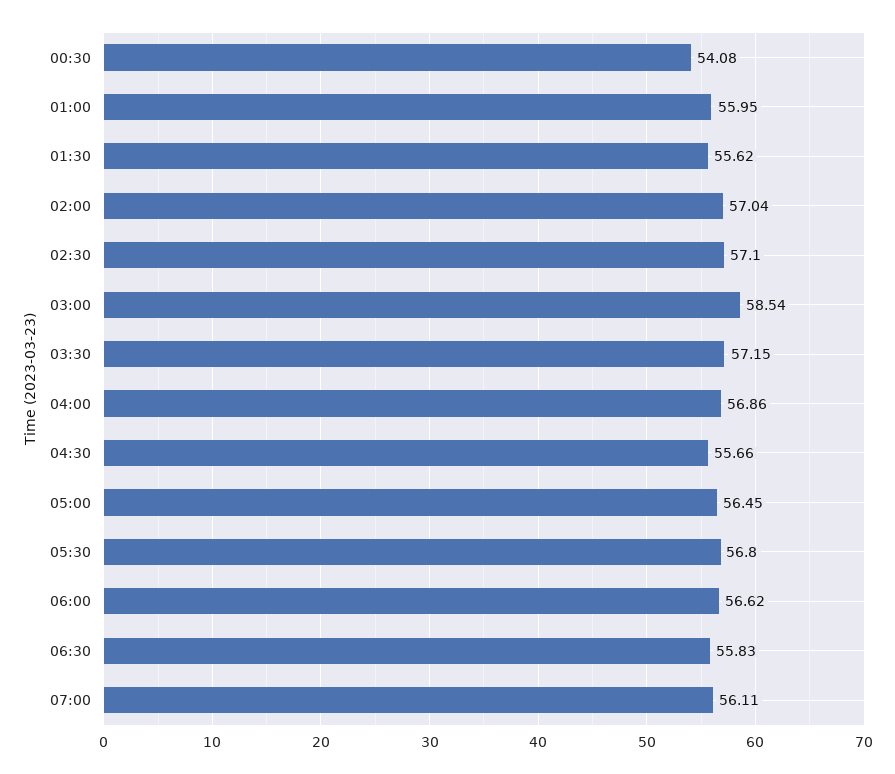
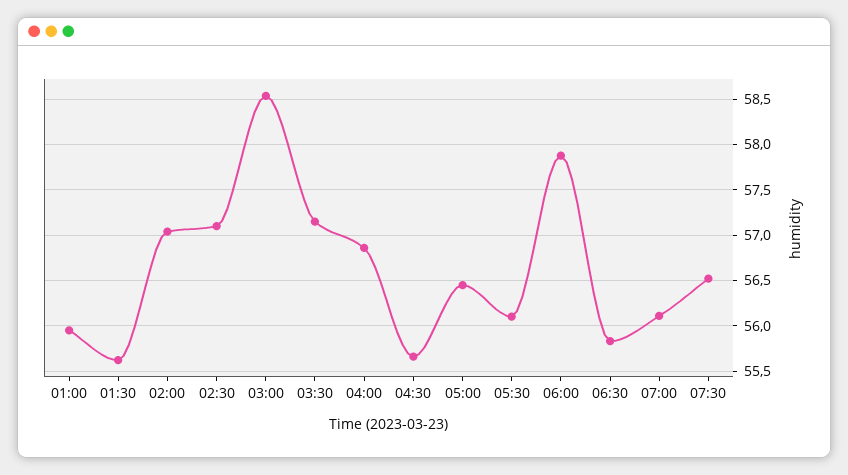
00:30: 54.08 -> none
05:30: 56.8 -> 56.1
06:00: 56.62 -> 57.9
07:30: none -> 56.5

